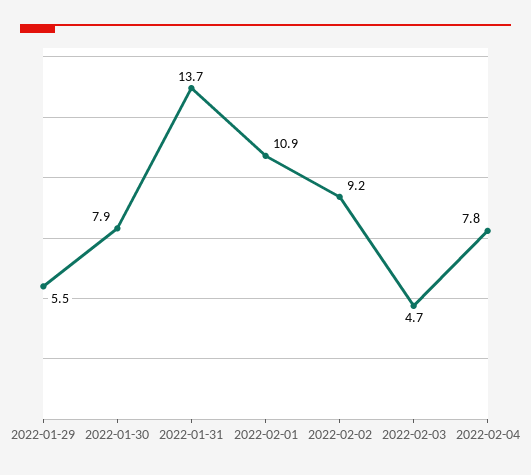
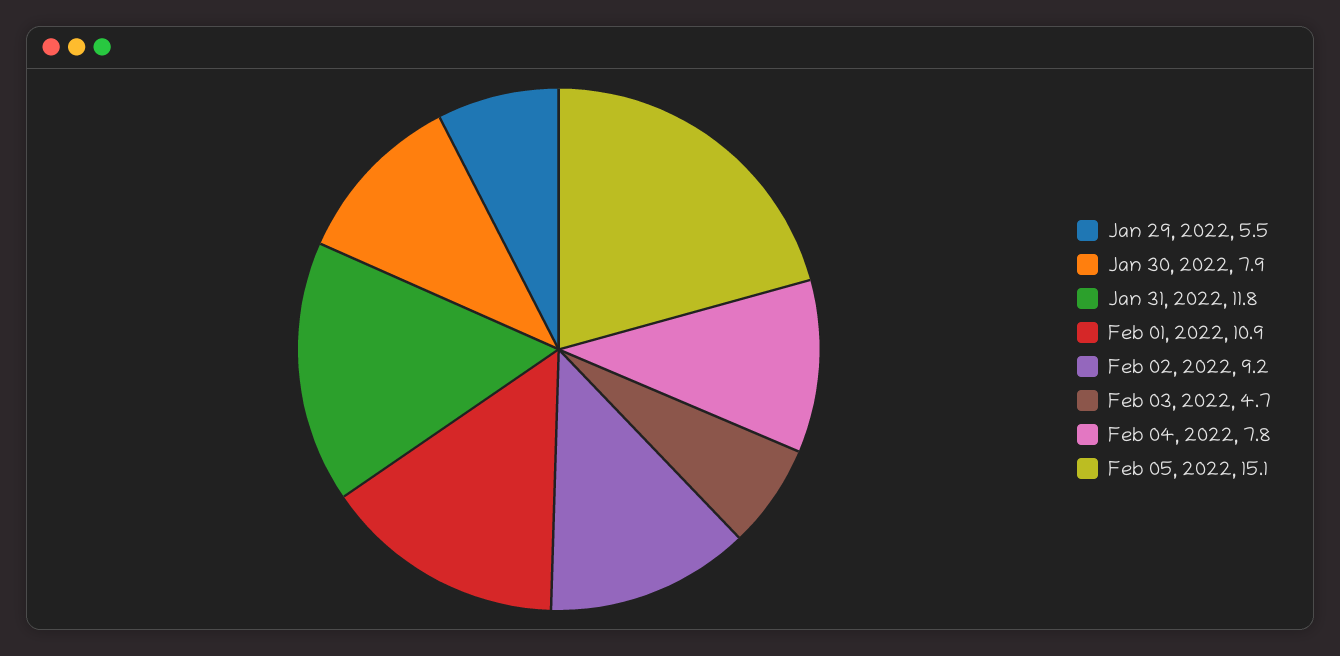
2022-01-31: 13.7 -> 11.8
Feb 05, 2022: none -> 15.1

